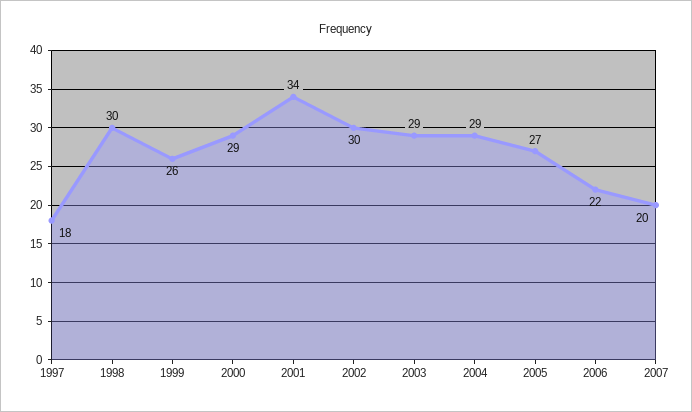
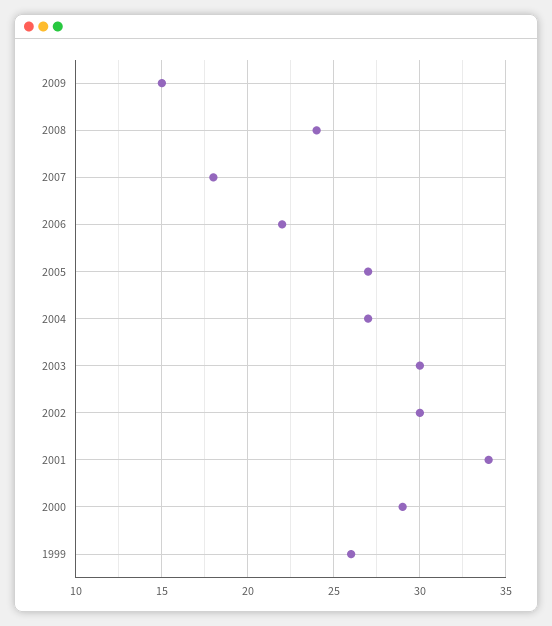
1997: 18 -> none
1998: 30 -> none
2003: 29 -> 30
2004: 29 -> 27
2007: 20 -> 18
2009: none -> 15
2008: none -> 24

